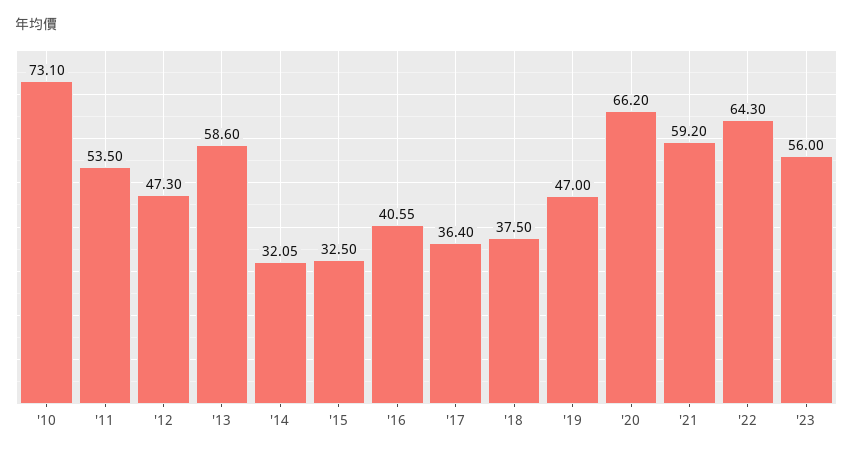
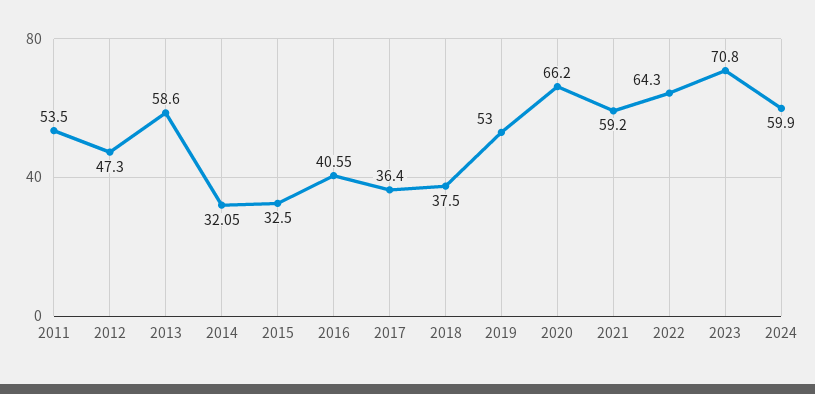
'10: 73.1 -> none
'19: 47 -> 53
'23: 56 -> 70.8
2024: none -> 59.9

